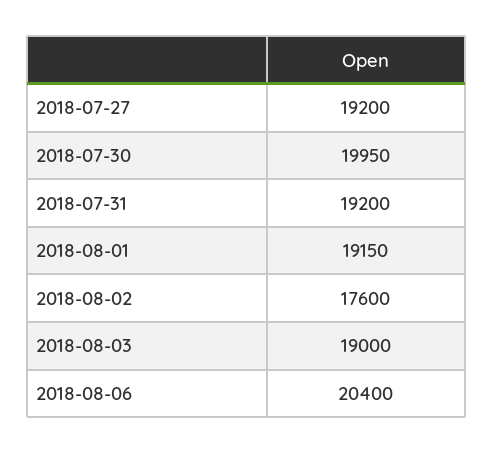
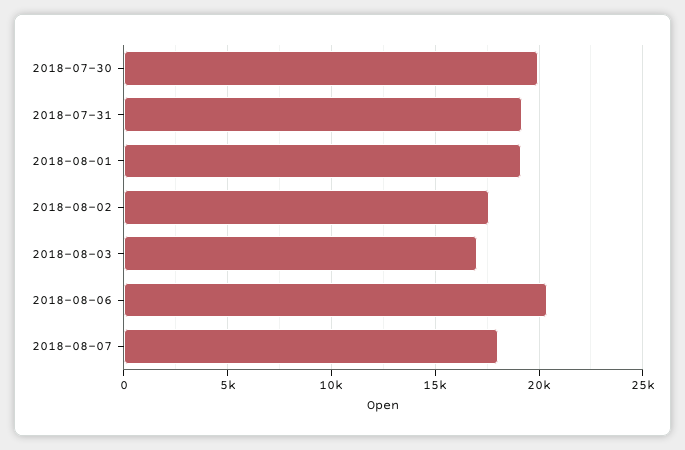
2018-07-27: 19200 -> none
2018-08-03: 19000 -> 17000
2018-08-07: none -> 18000

